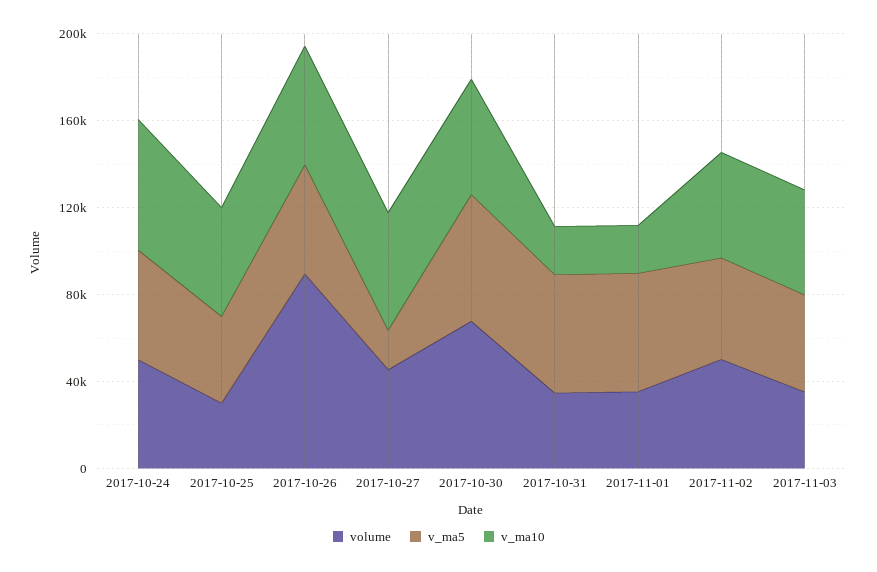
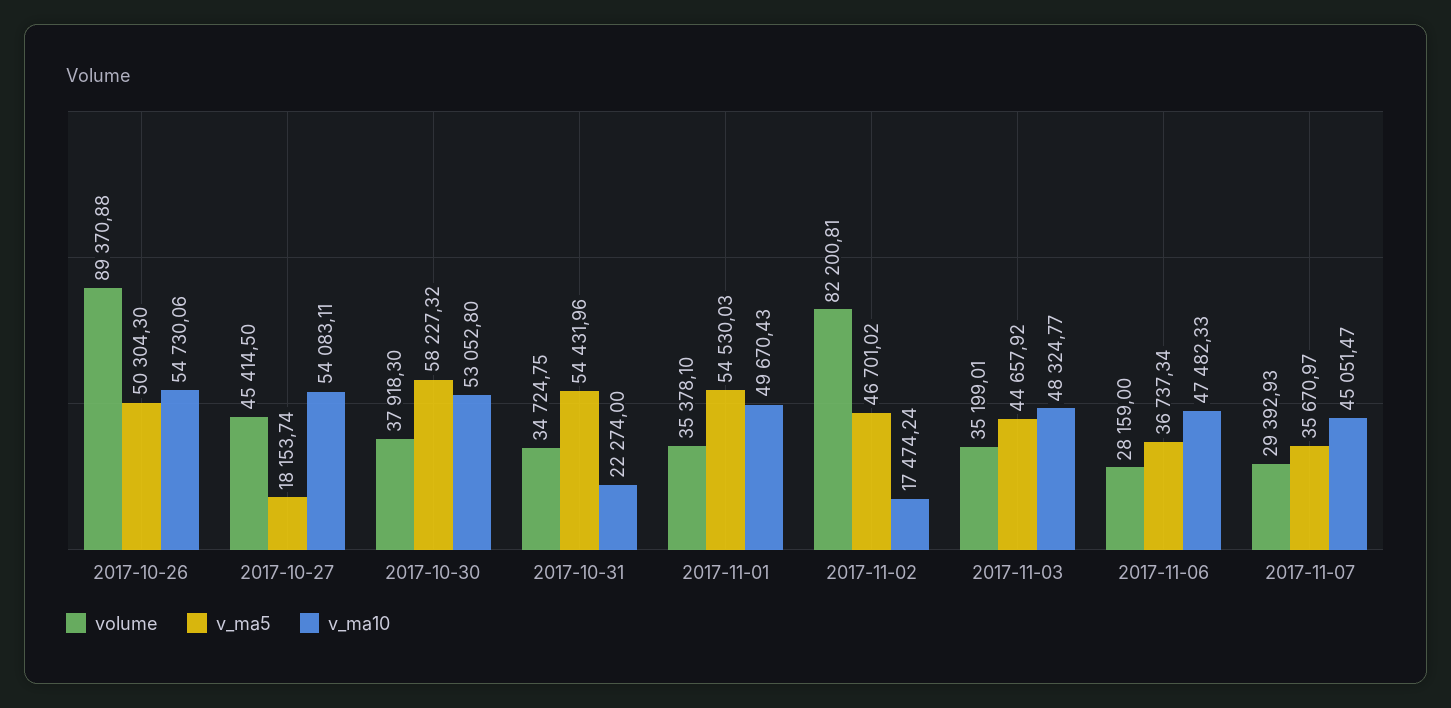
volume, 2017-10-24: 50000 -> none
v_ma5, 2017-10-24: 50000 -> none
v_ma10, 2017-10-24: 60000 -> none
volume, 2017-10-25: 30000 -> none
v_ma5, 2017-10-25: 40000 -> none
v_ma10, 2017-10-25: 50000 -> none
volume, 2017-10-30: 70000 -> 37918.3
v_ma10, 2017-11-01: 20000 -> 49670.43
volume, 2017-11-02: 50000 -> 82200.81
v_ma10, 2017-11-02: 50000 -> 17474.24
volume, 2017-11-06: none -> 28159
v_ma5, 2017-11-06: none -> 36737.34
v_ma10, 2017-11-06: none -> 47482.33
volume, 2017-11-07: none -> 29392.93
v_ma5, 2017-11-07: none -> 35670.97
v_ma10, 2017-11-07: none -> 45051.47

